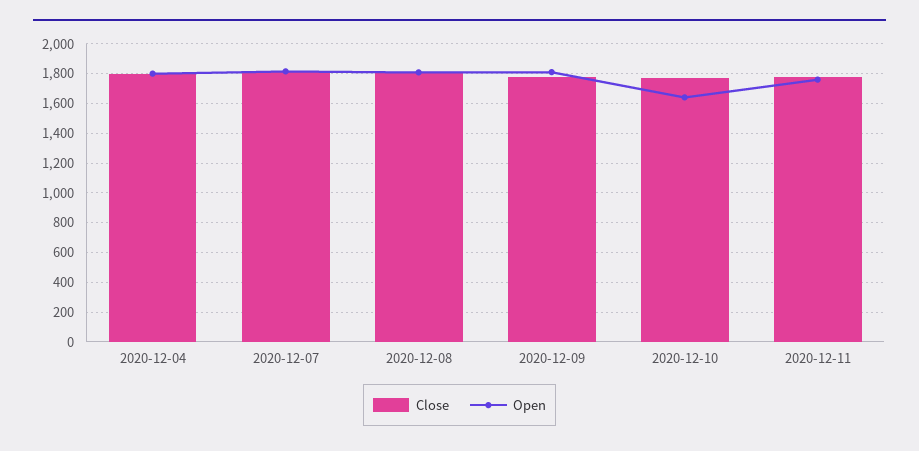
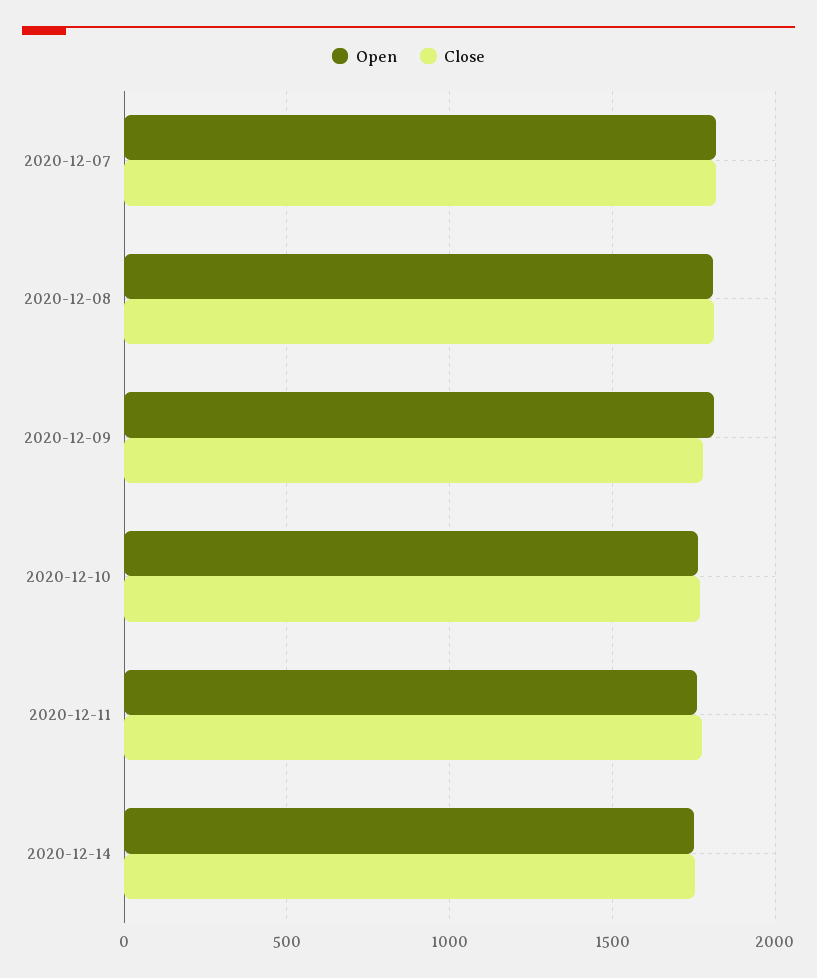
Close, 2020-12-04: 1800 -> none
Open, 2020-12-04: 1800 -> none
Open, 2020-12-10: 1650 -> 1750
Open, 2020-12-14: none -> 1750
Close, 2020-12-14: none -> 1750

